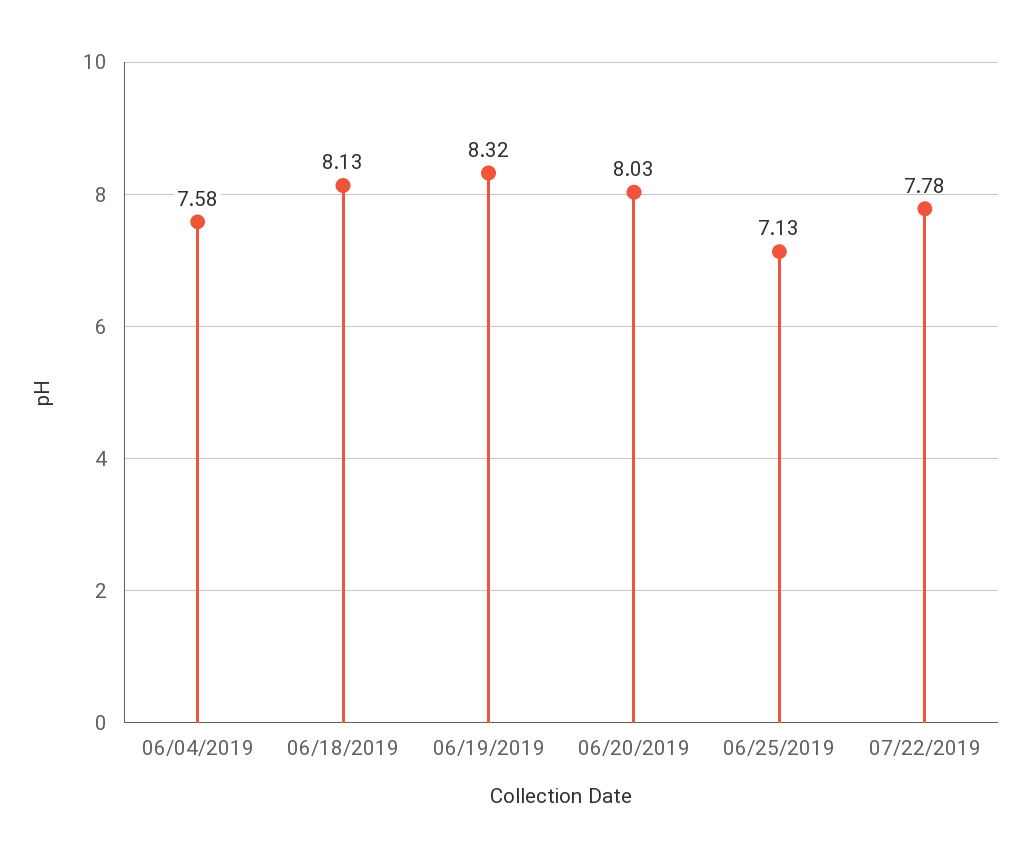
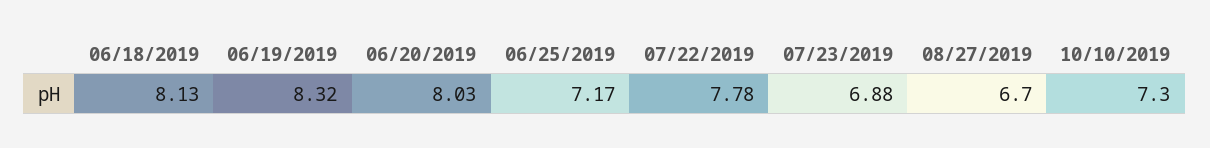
06/04/2019: 7.58 -> none
06/25/2019: 7.13 -> 7.17
07/23/2019: none -> 6.88
08/27/2019: none -> 6.7
10/10/2019: none -> 7.3

